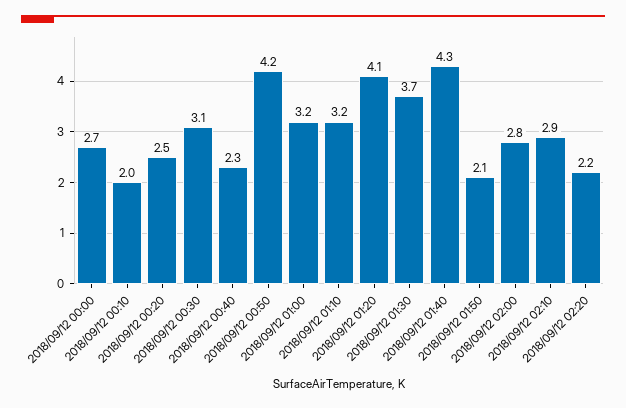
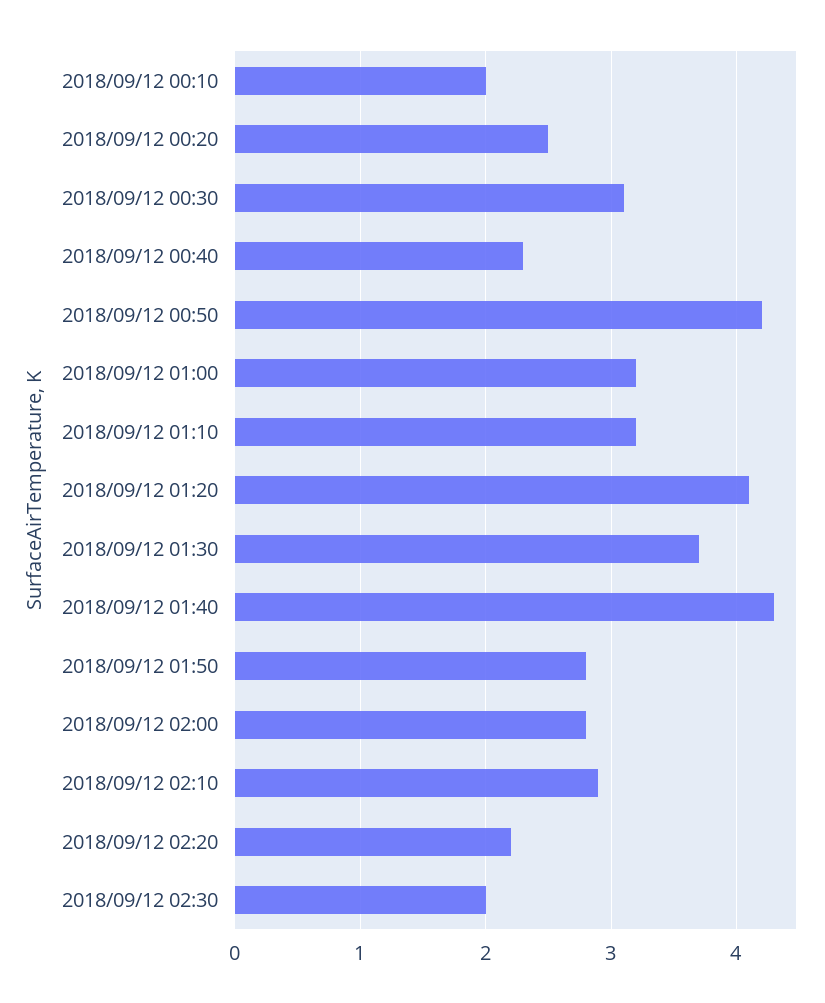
2018/09/12 00:00: 2.7 -> none
2018/09/12 01:50: 2.1 -> 2.8
2018/09/12 02:30: none -> 2

